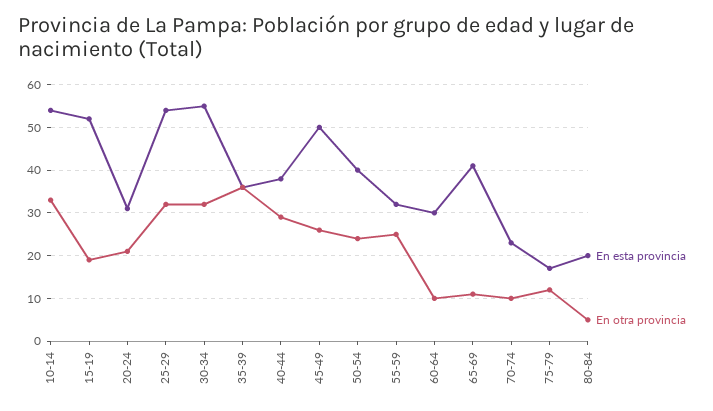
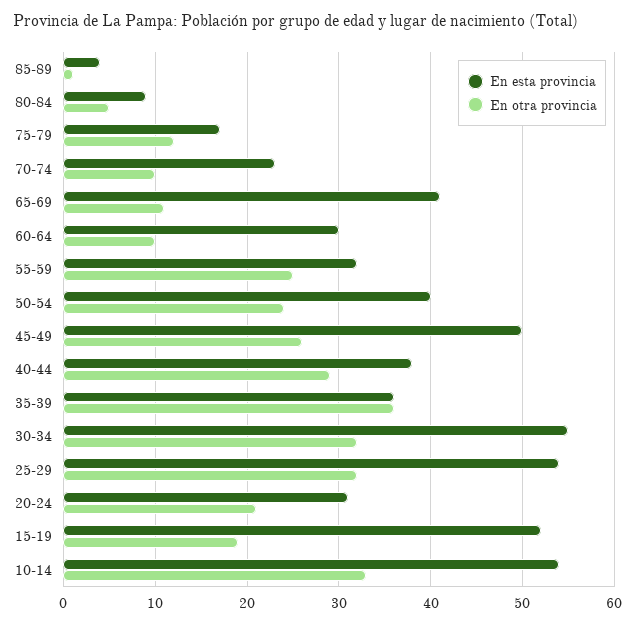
En esta provincia, 80-84: 20 -> 9
En esta provincia, 85-89: none -> 4
En otra provincia, 85-89: none -> 1

